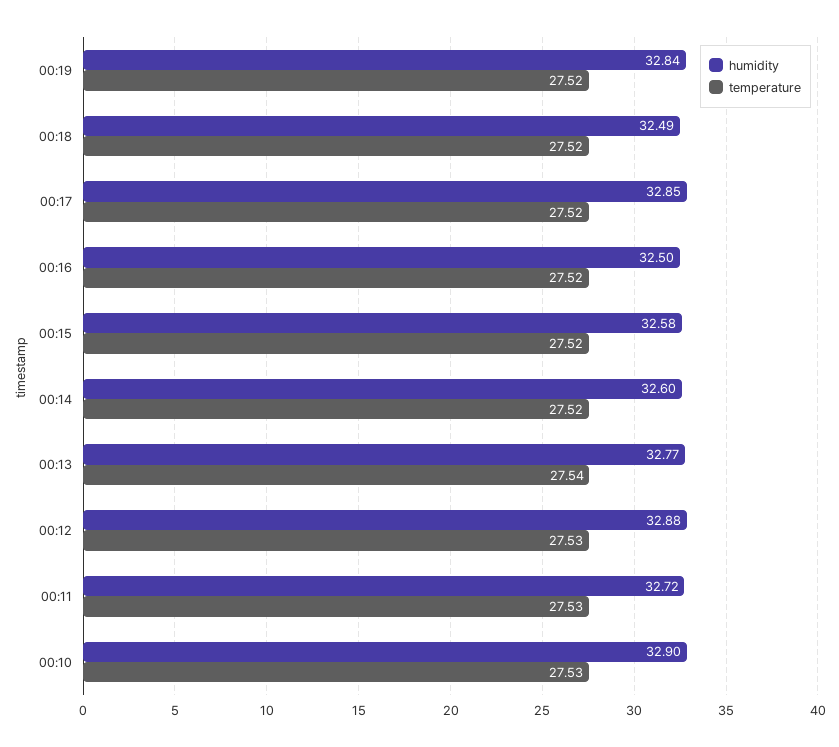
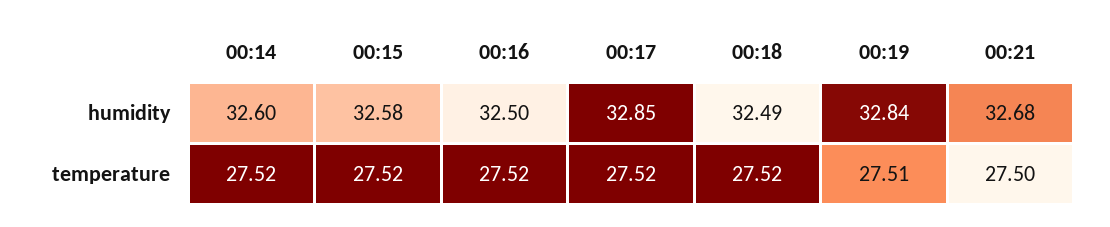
temperature, 00:19: 27.52 -> 27.51
humidity, 00:13: 32.77 -> none
temperature, 00:13: 27.54 -> none
humidity, 00:12: 32.88 -> none
temperature, 00:12: 27.53 -> none
humidity, 00:11: 32.72 -> none
temperature, 00:11: 27.53 -> none
humidity, 00:10: 32.9 -> none
temperature, 00:10: 27.53 -> none
humidity, 00:21: none -> 32.68
temperature, 00:21: none -> 27.5

